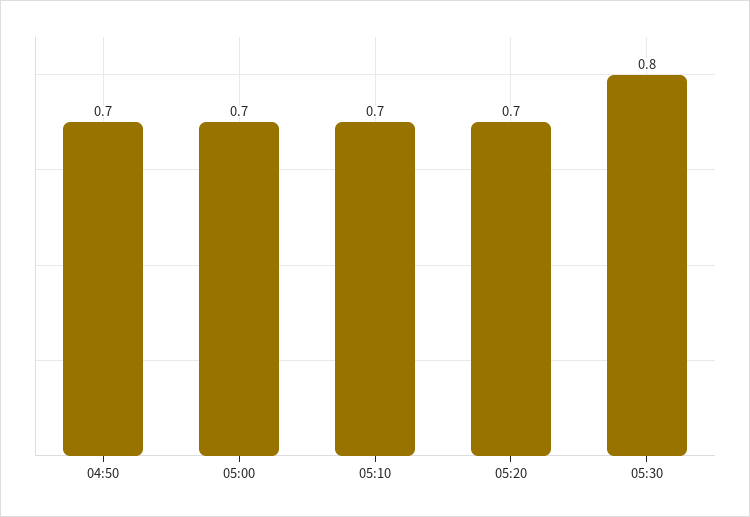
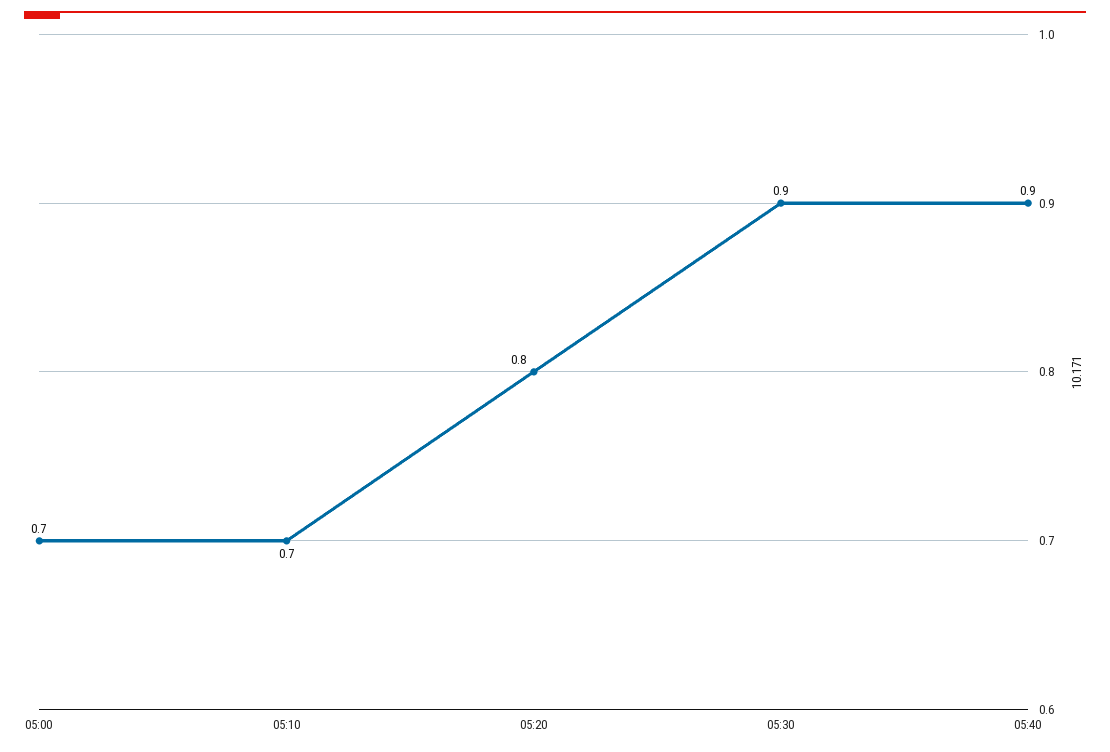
04:50: 0.7 -> none
05:20: 0.7 -> 0.8
05:30: 0.8 -> 0.9
05:40: none -> 0.9

